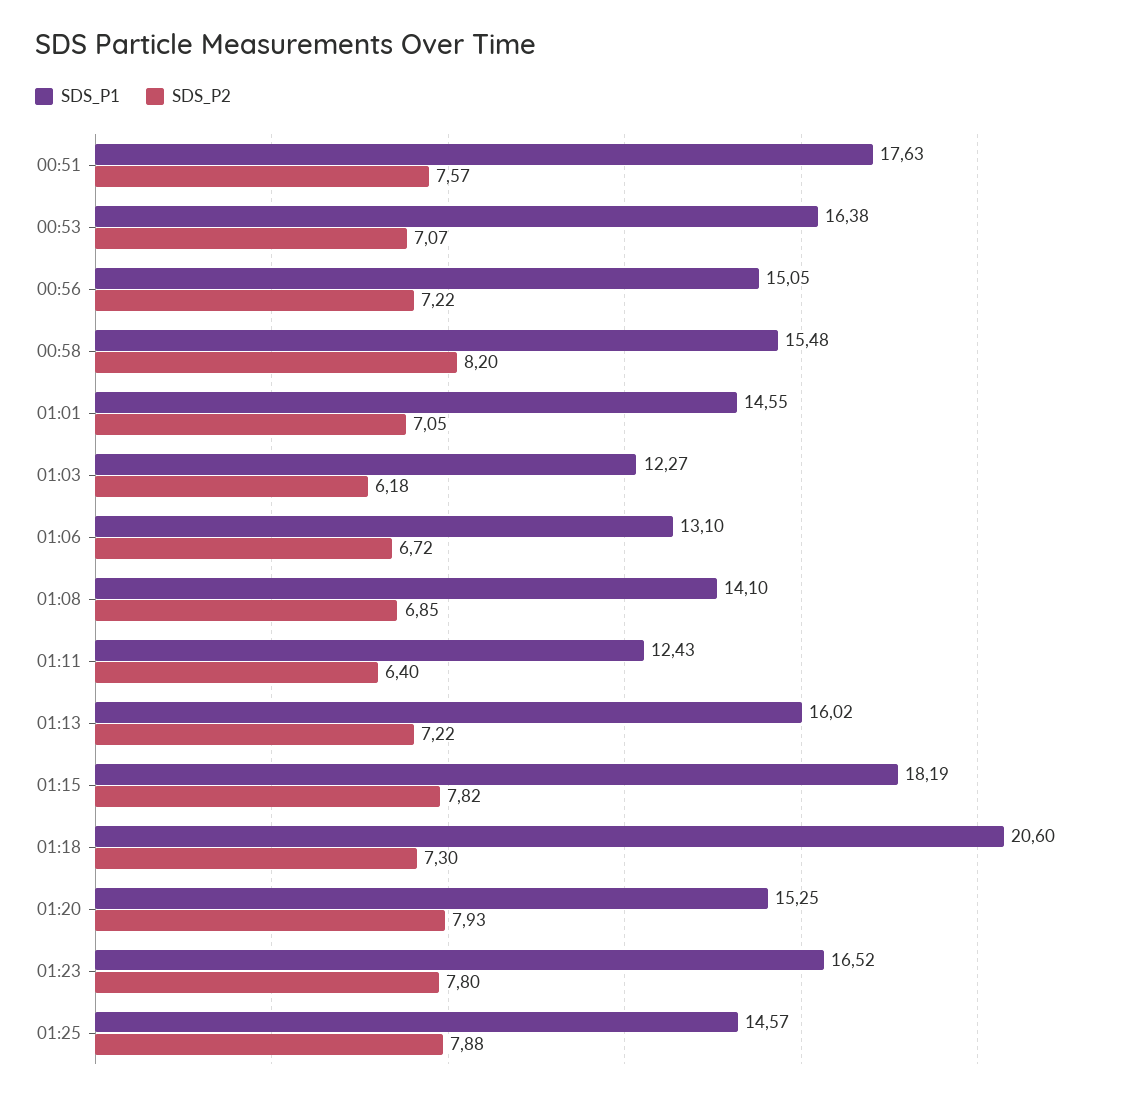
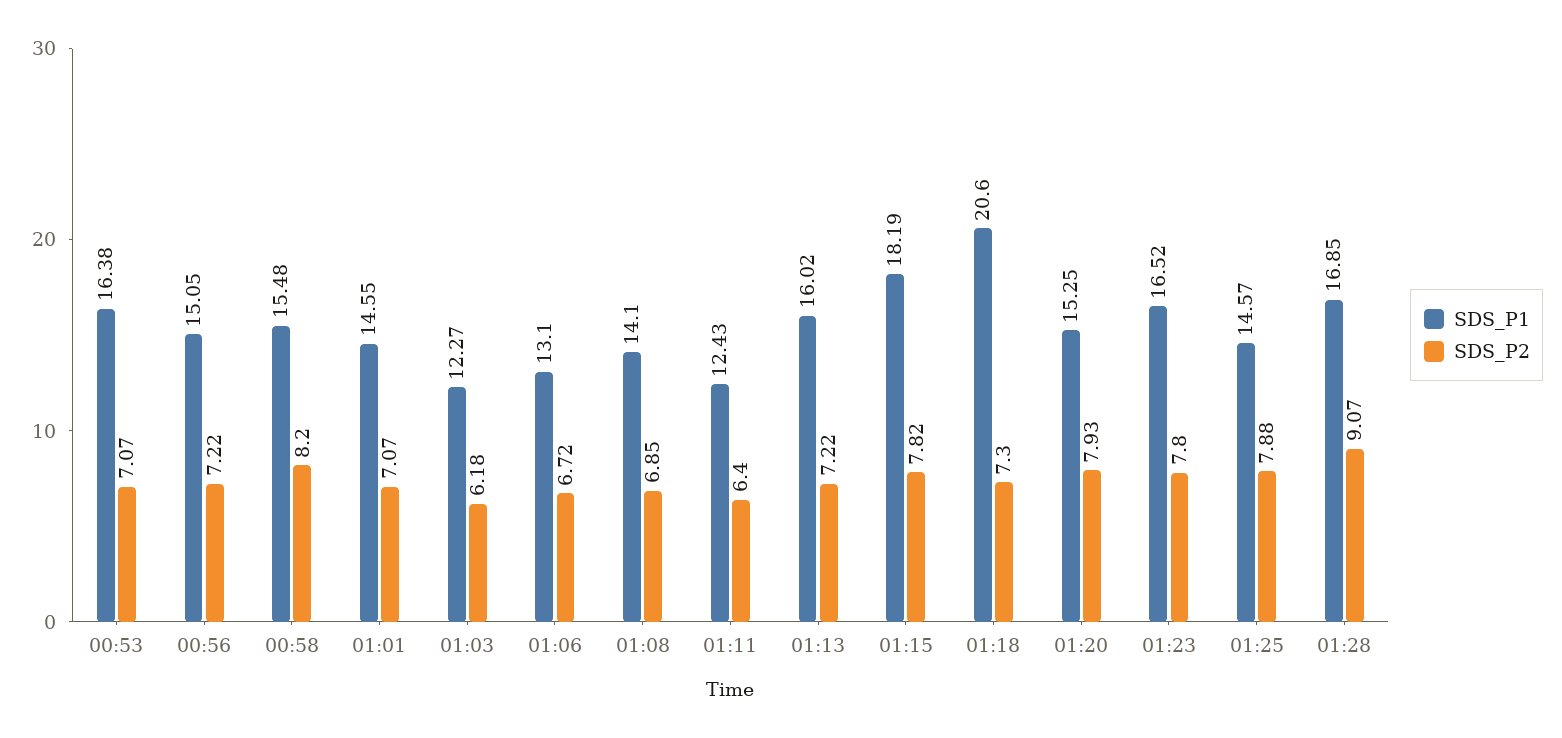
SDS_P1, 00:51: 17.63 -> none
SDS_P2, 00:51: 7.57 -> none
SDS_P2, 01:01: 7.05 -> 7.07
SDS_P1, 01:28: none -> 16.85
SDS_P2, 01:28: none -> 9.07

